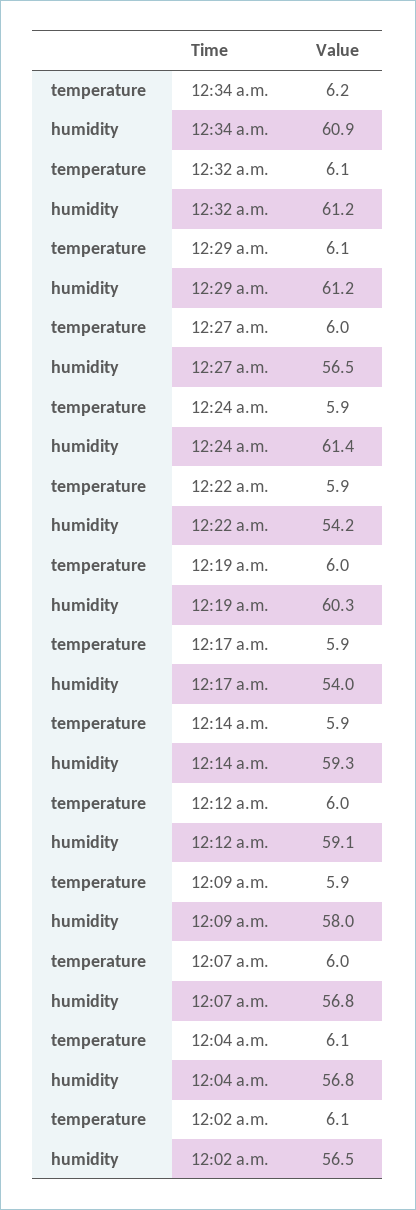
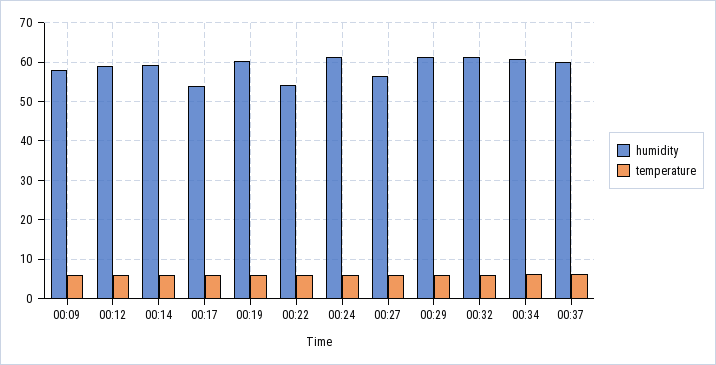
temperature, 12:07 a.m.: 6 -> none
humidity, 12:07 a.m.: 56.8 -> none
temperature, 12:04 a.m.: 6.1 -> none
humidity, 12:04 a.m.: 56.8 -> none
temperature, 12:02 a.m.: 6.1 -> none
humidity, 12:02 a.m.: 56.5 -> none
humidity, 00:37: none -> 60
temperature, 00:37: none -> 6

